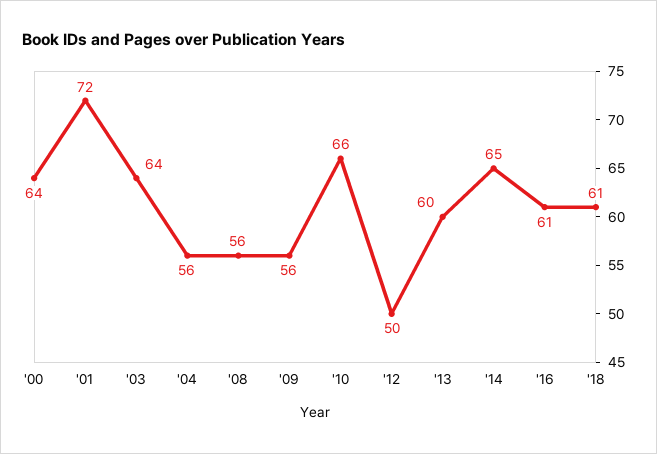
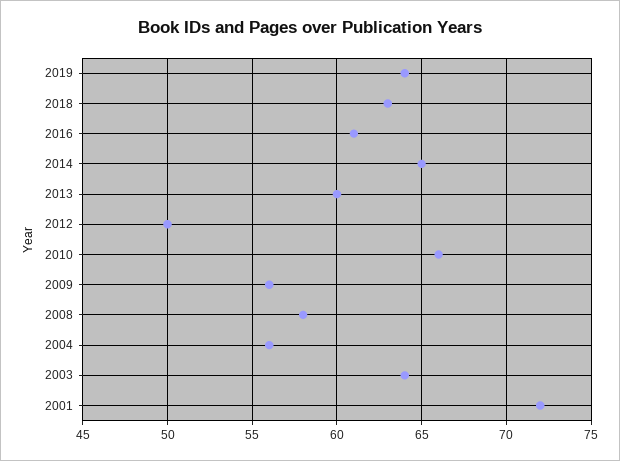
'00: 64 -> none
'08: 56 -> 58
'18: 61 -> 63
2019: none -> 64

